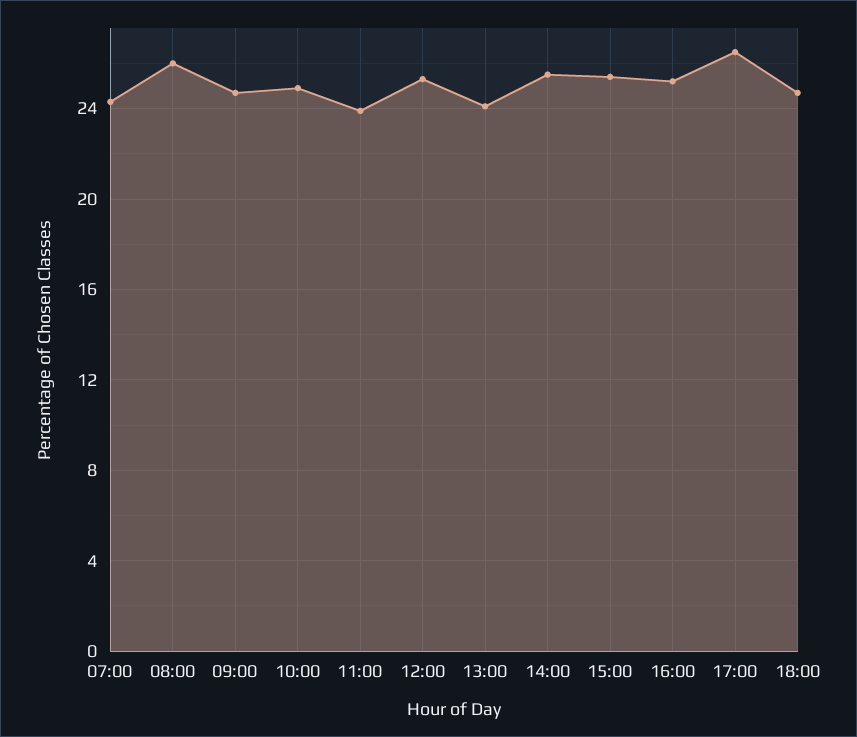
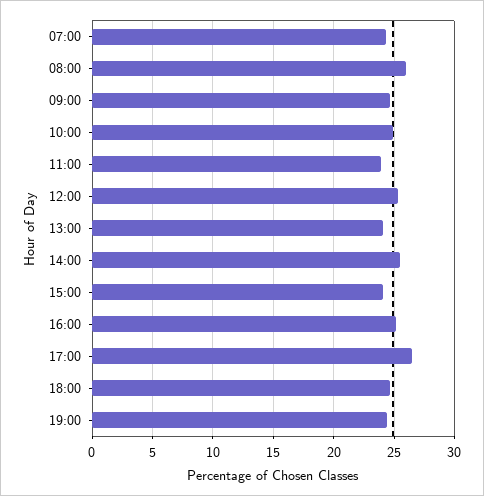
15:00: 25.5 -> 24
19:00: none -> 24.5

